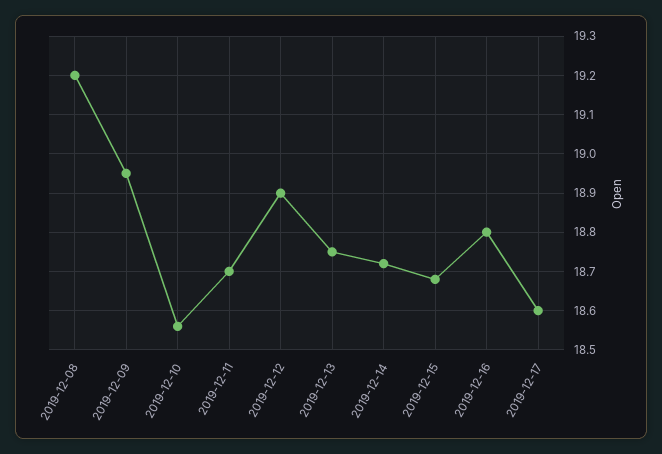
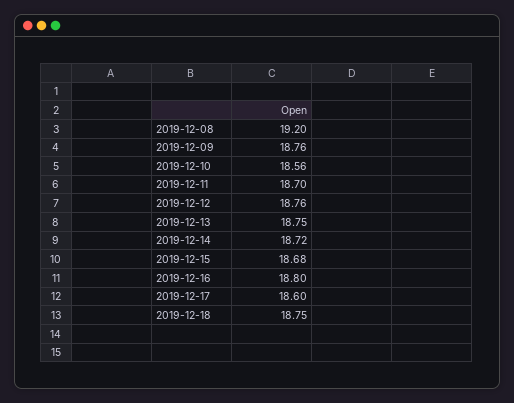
2019-12-09: 18.95 -> 18.76
2019-12-12: 18.9 -> 18.76
2019-12-18: none -> 18.75

